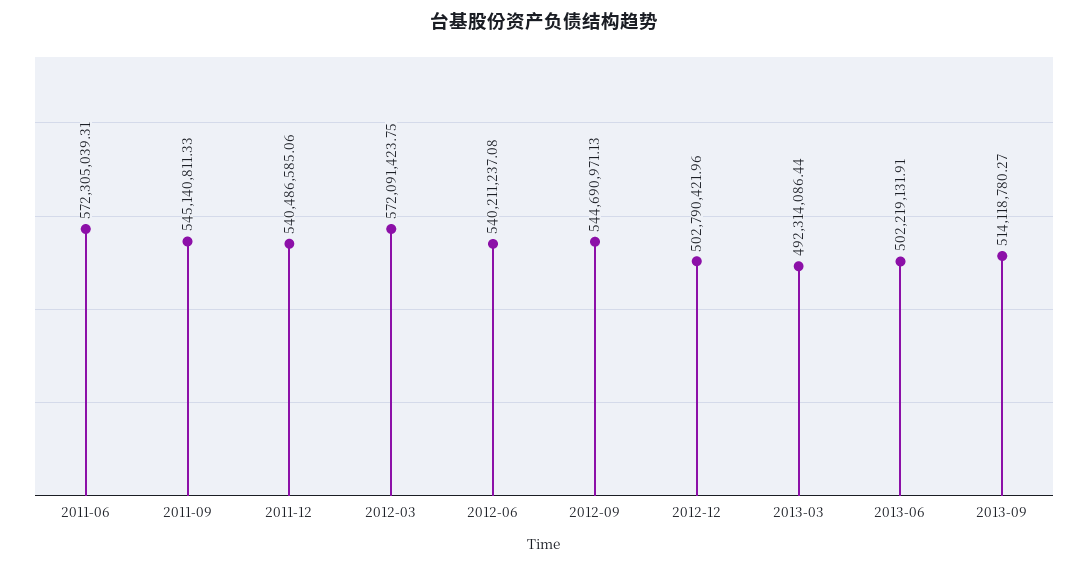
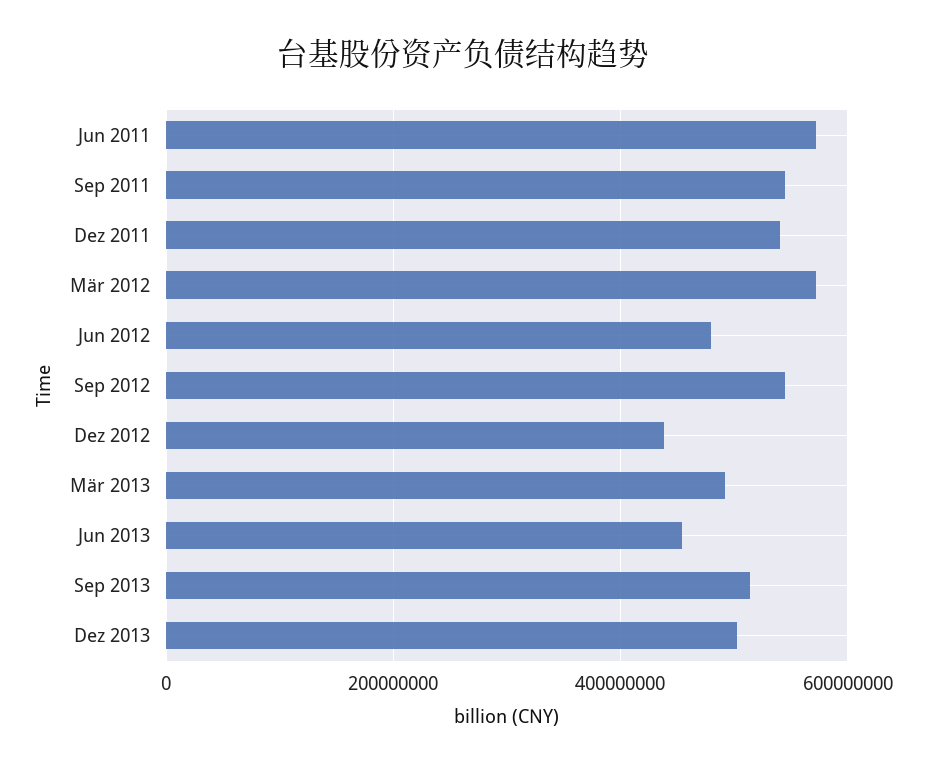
2012-06: 540211237.08 -> 480000000
2012-12: 502790421.96 -> 440000000
2013-06: 502219131.91 -> 460000000
Dez 2013: none -> 500000000

